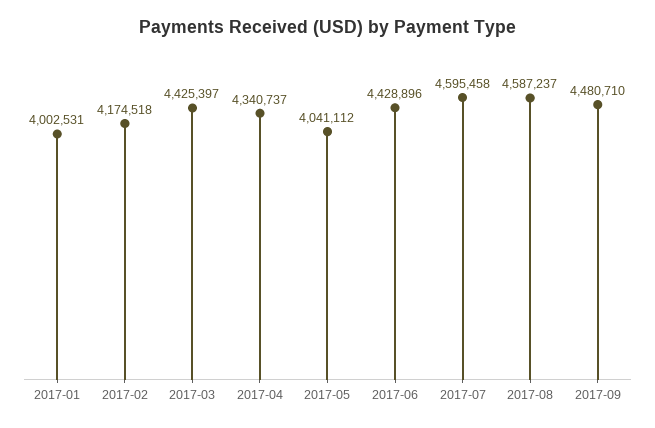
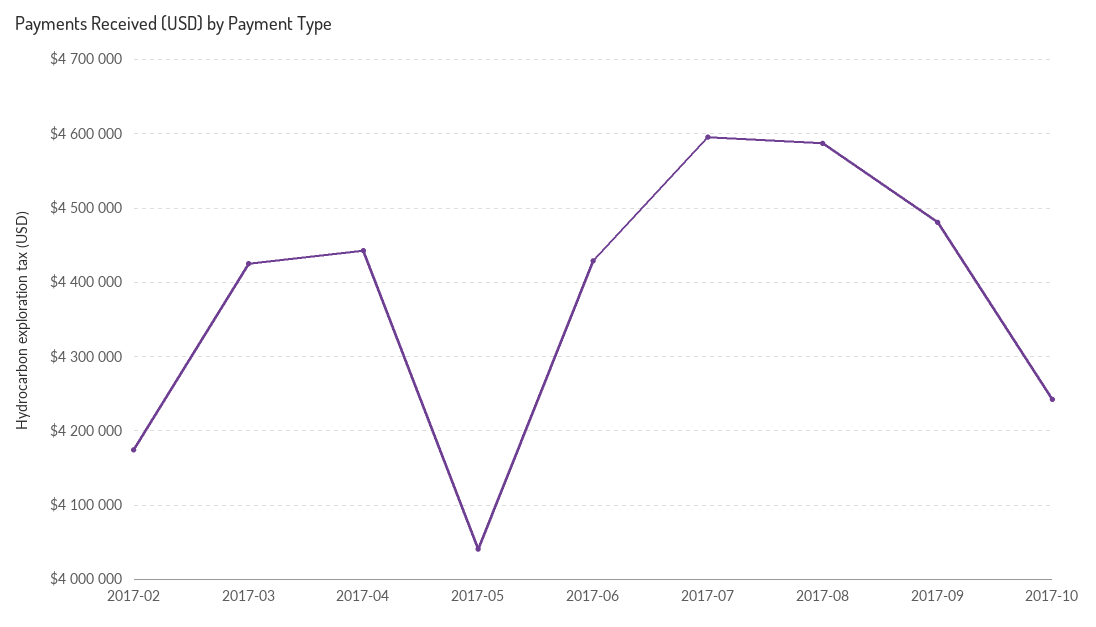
2017-01: 4002531 -> none
2017-04: 4340737 -> 4440000
2017-10: none -> 4240000

